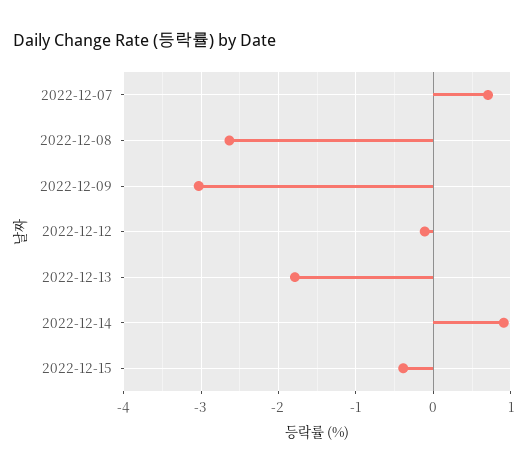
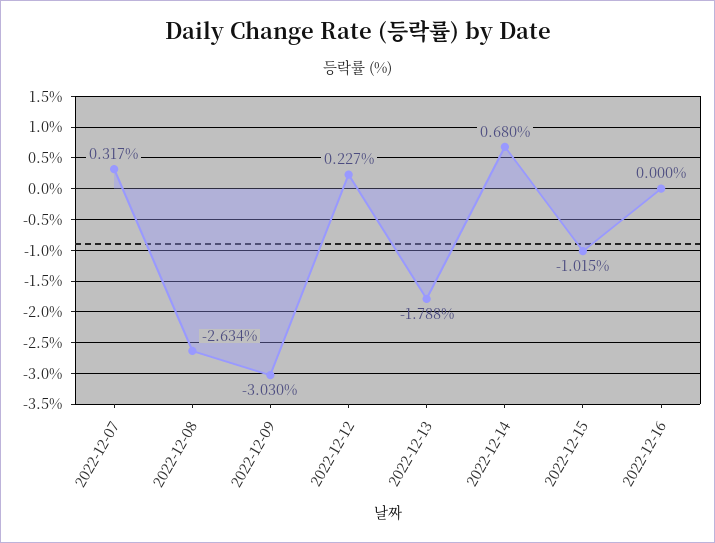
2022-12-07: 0.7 -> 0.317
2022-12-12: -0.1 -> 0.227
2022-12-14: 0.9 -> 0.68
2022-12-15: -0.4 -> -1.015
2022-12-16: none -> 0

